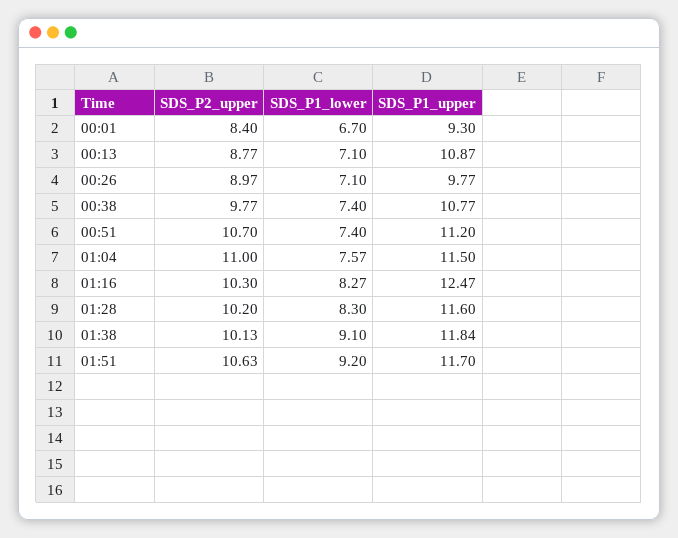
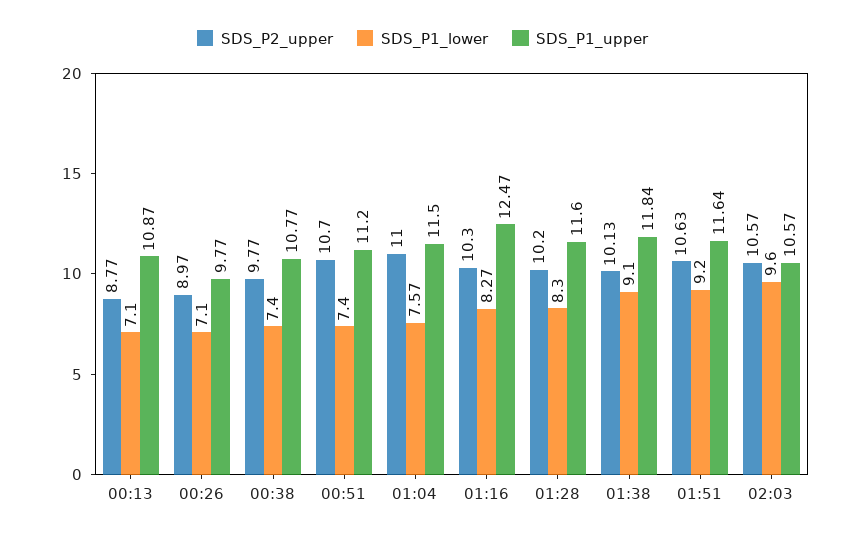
SDS_P2_upper, 00:01: 8.4 -> none
SDS_P1_lower, 00:01: 6.7 -> none
SDS_P1_upper, 00:01: 9.3 -> none
SDS_P1_upper, 01:51: 11.7 -> 11.64
SDS_P2_upper, 02:03: none -> 10.57
SDS_P1_lower, 02:03: none -> 9.6
SDS_P1_upper, 02:03: none -> 10.57

